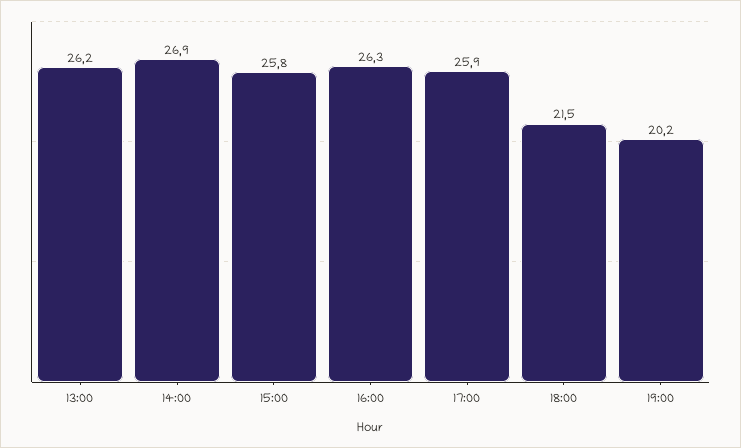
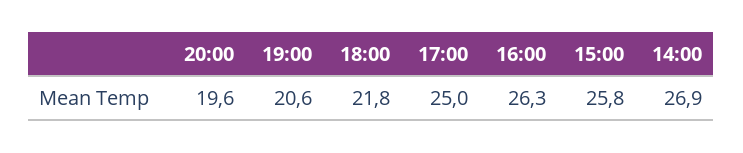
13:00: 26.2 -> none
17:00: 25.9 -> 25
18:00: 21.5 -> 21.8
19:00: 20.2 -> 20.6
20:00: none -> 19.6

